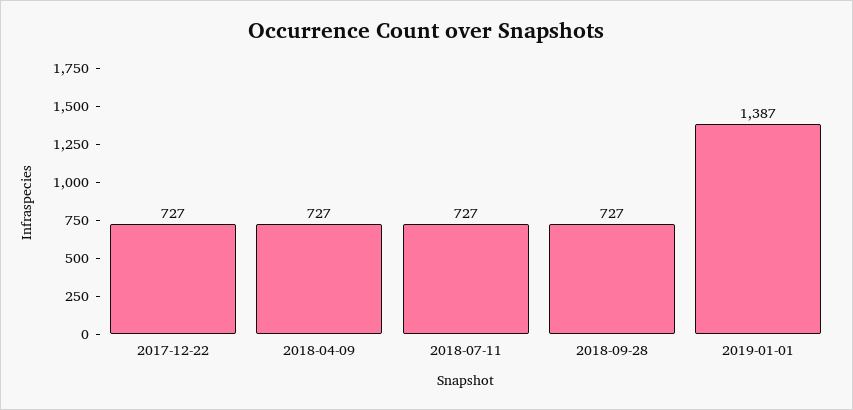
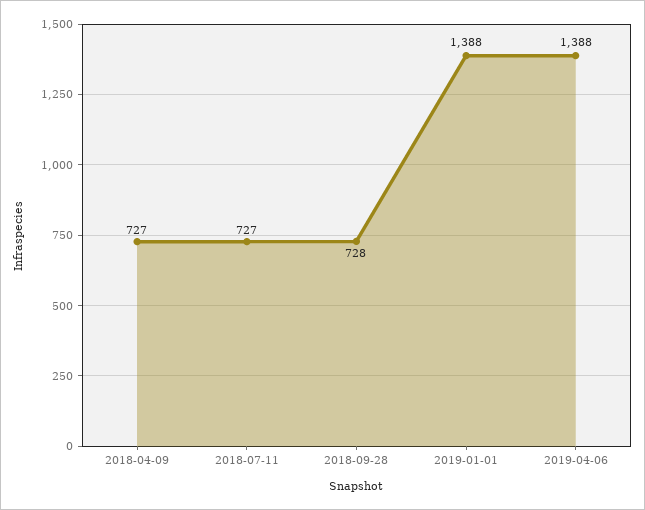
2017-12-22: 727 -> none
2018-09-28: 727 -> 728
2019-01-01: 1387 -> 1388
2019-04-06: none -> 1388

